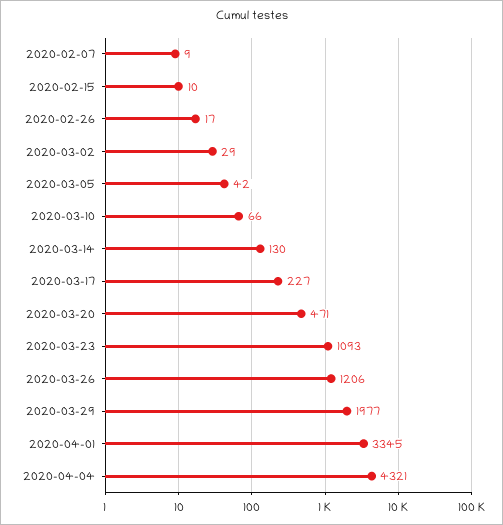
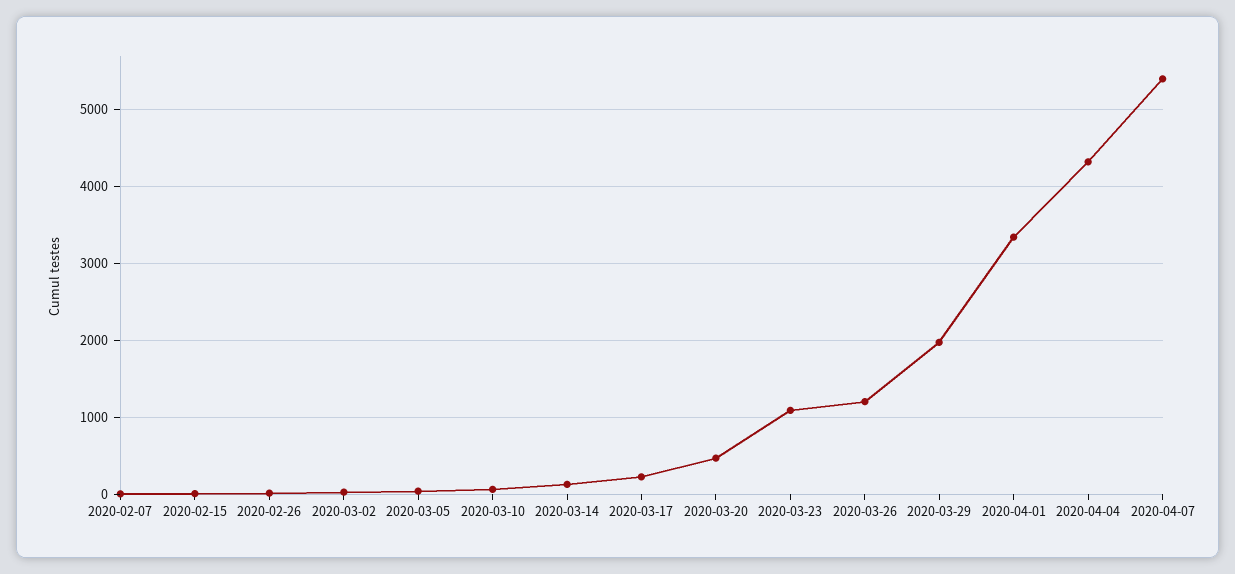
2020-04-07: none -> 5400

